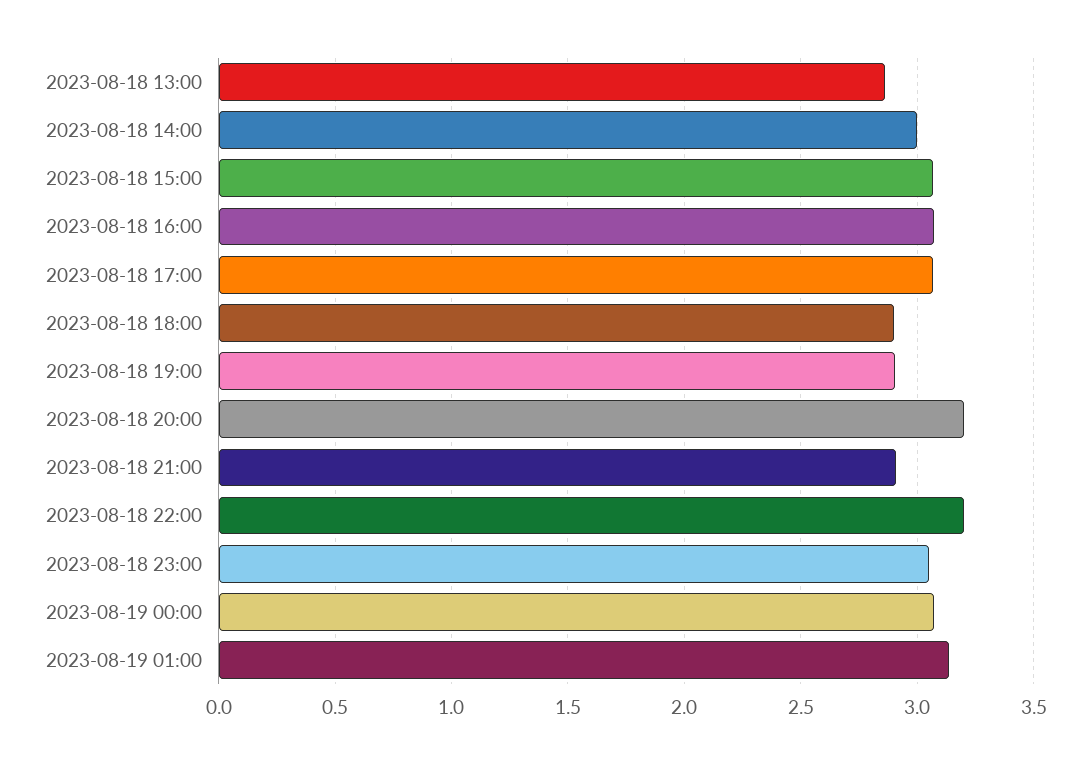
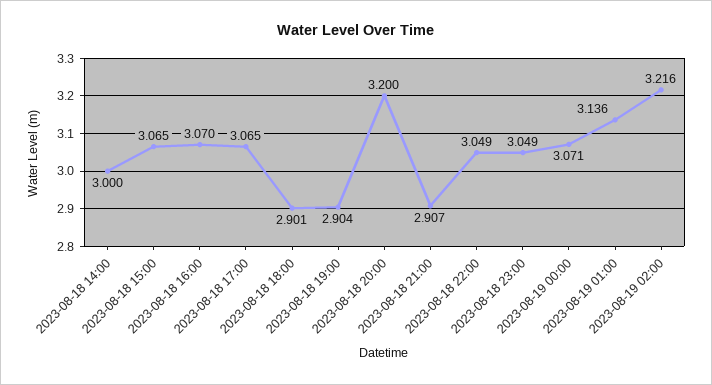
2023-08-18 13:00: 2.85 -> none
2023-08-18 22:00: 3.2 -> 3.049
2023-08-19 02:00: none -> 3.216

